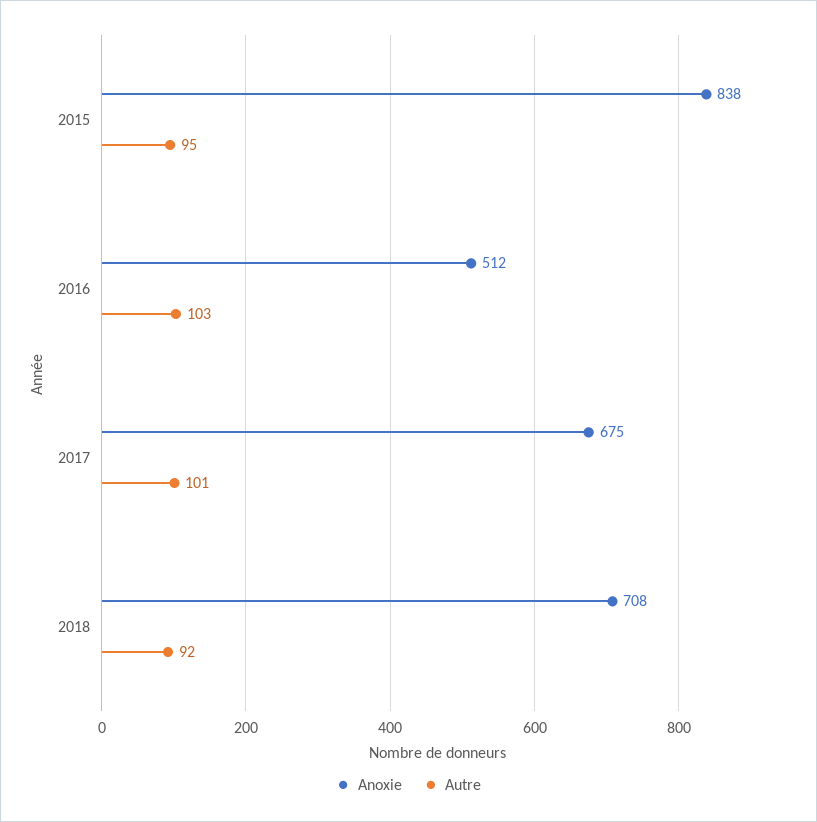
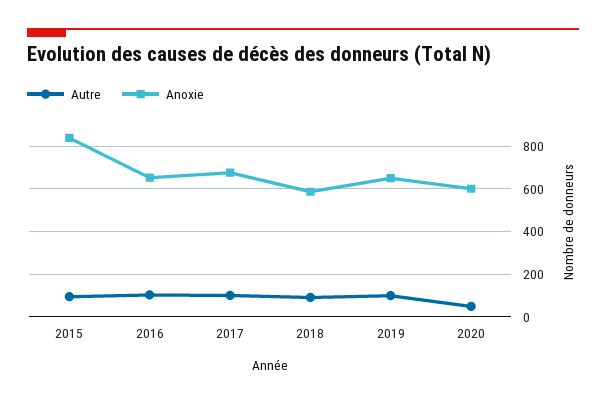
Anoxie, 2016: 512 -> 650
Anoxie, 2018: 708 -> 600
Autre, 2019: none -> 100
Anoxie, 2019: none -> 650
Autre, 2020: none -> 50
Anoxie, 2020: none -> 600

